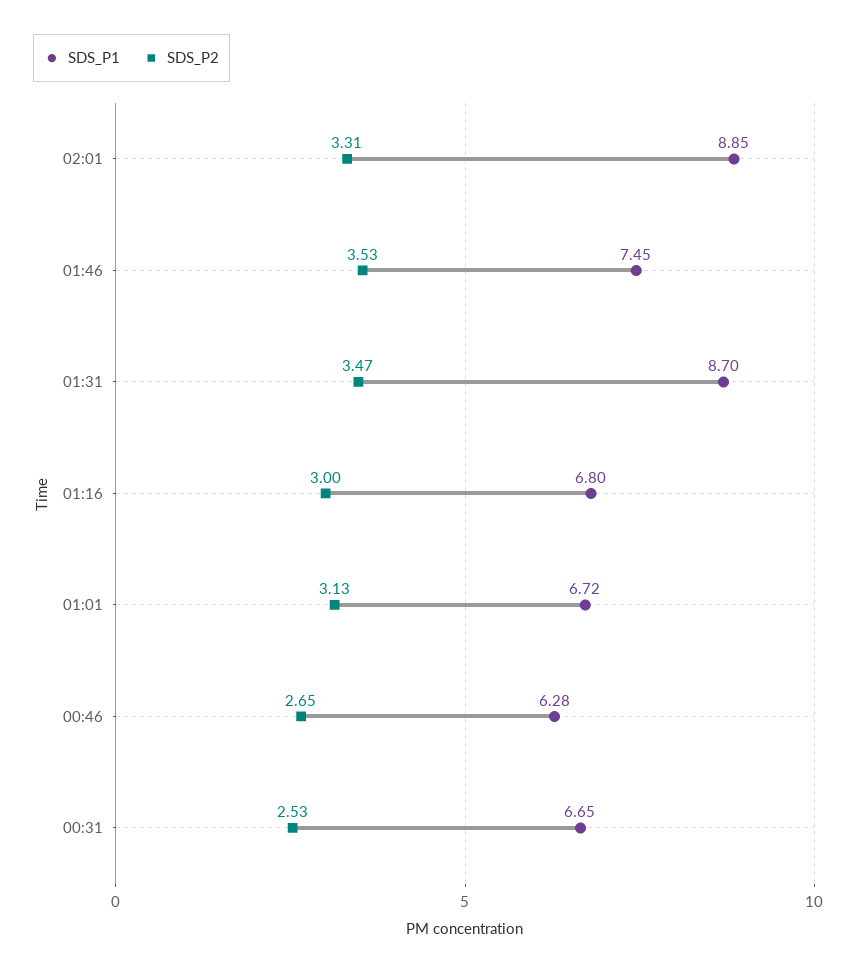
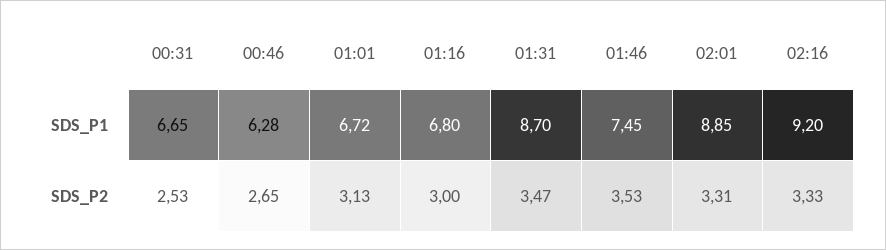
SDS_P1, 02:16: none -> 9.2
SDS_P2, 02:16: none -> 3.33

